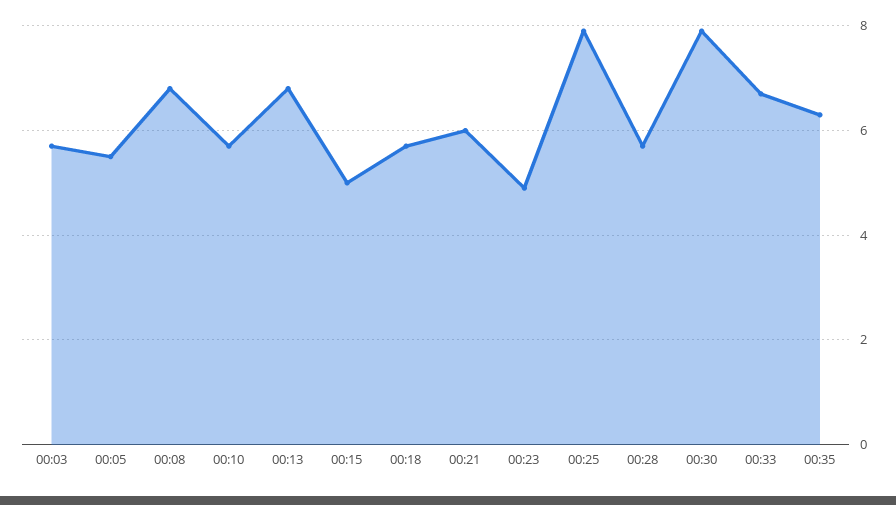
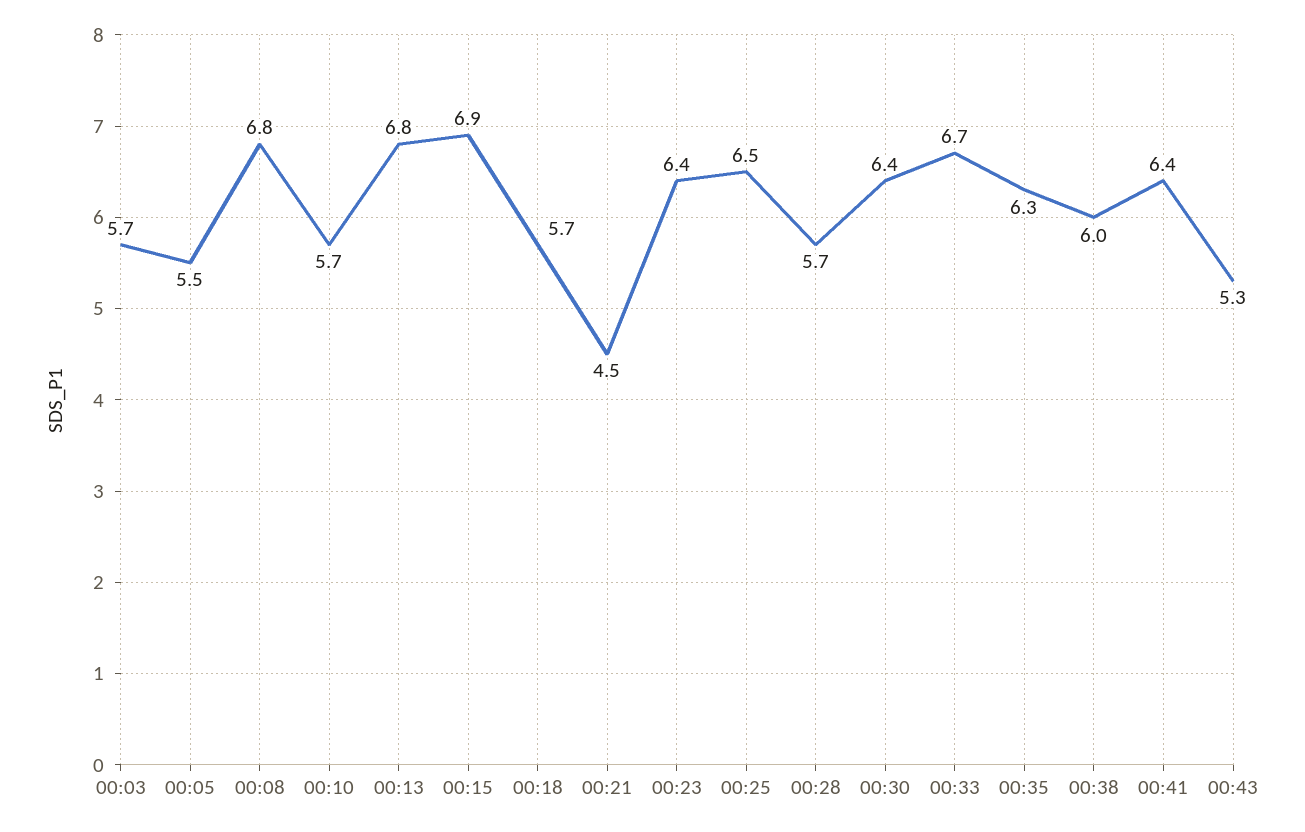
00:15: 5 -> 6.9
00:21: 6 -> 4.5
00:23: 5 -> 6.4
00:25: 8 -> 6.5
00:30: 8 -> 6.4
00:38: none -> 6
00:41: none -> 6.4
00:43: none -> 5.3

